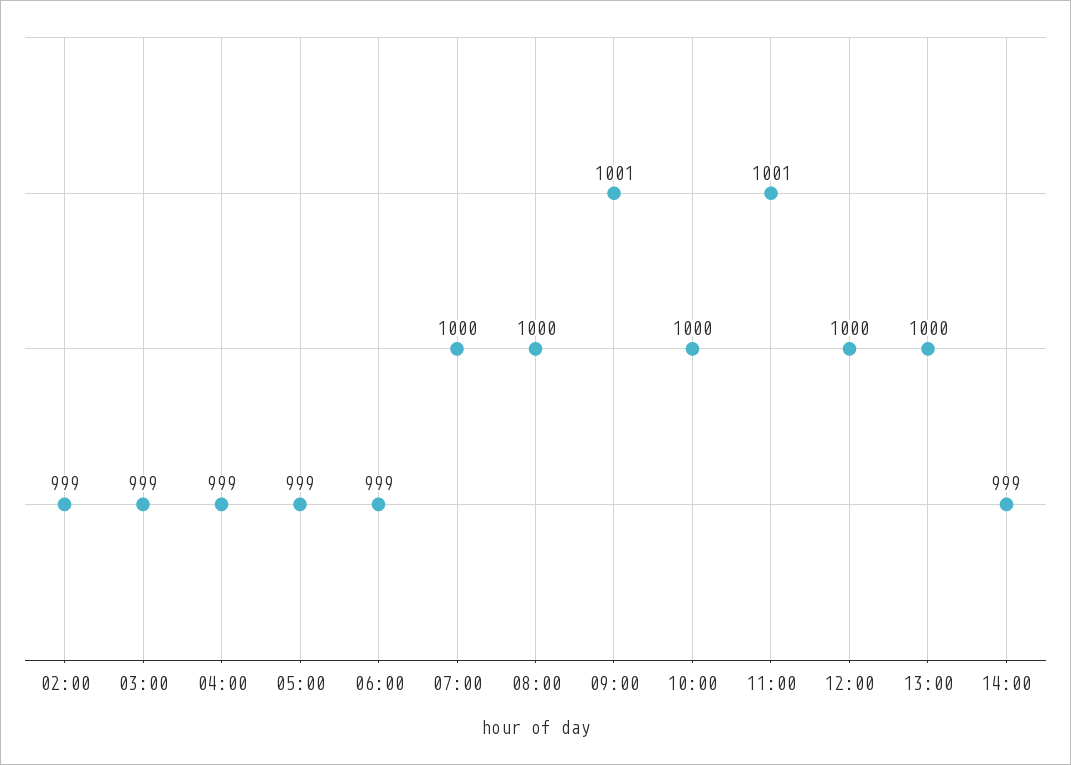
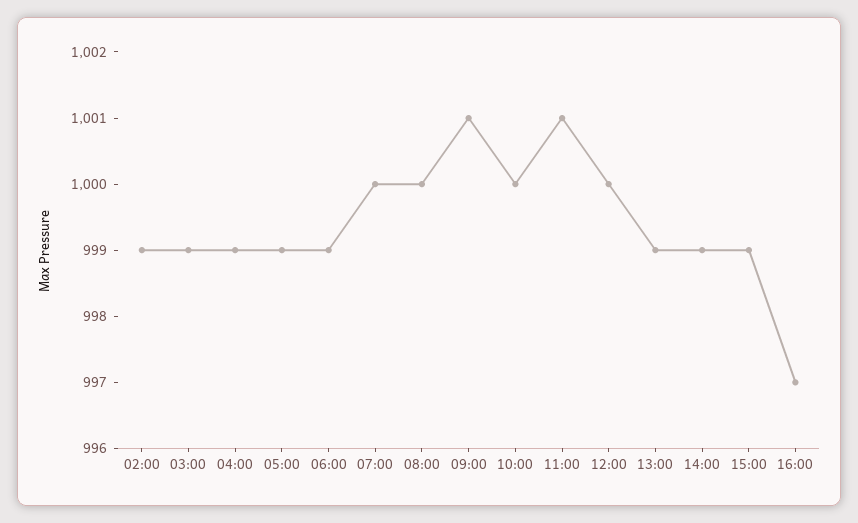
13:00: 1000 -> 999
15:00: none -> 999
16:00: none -> 997

